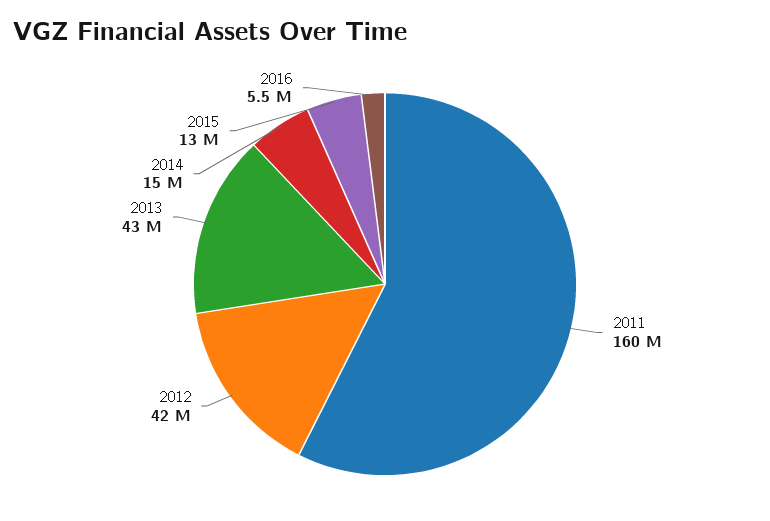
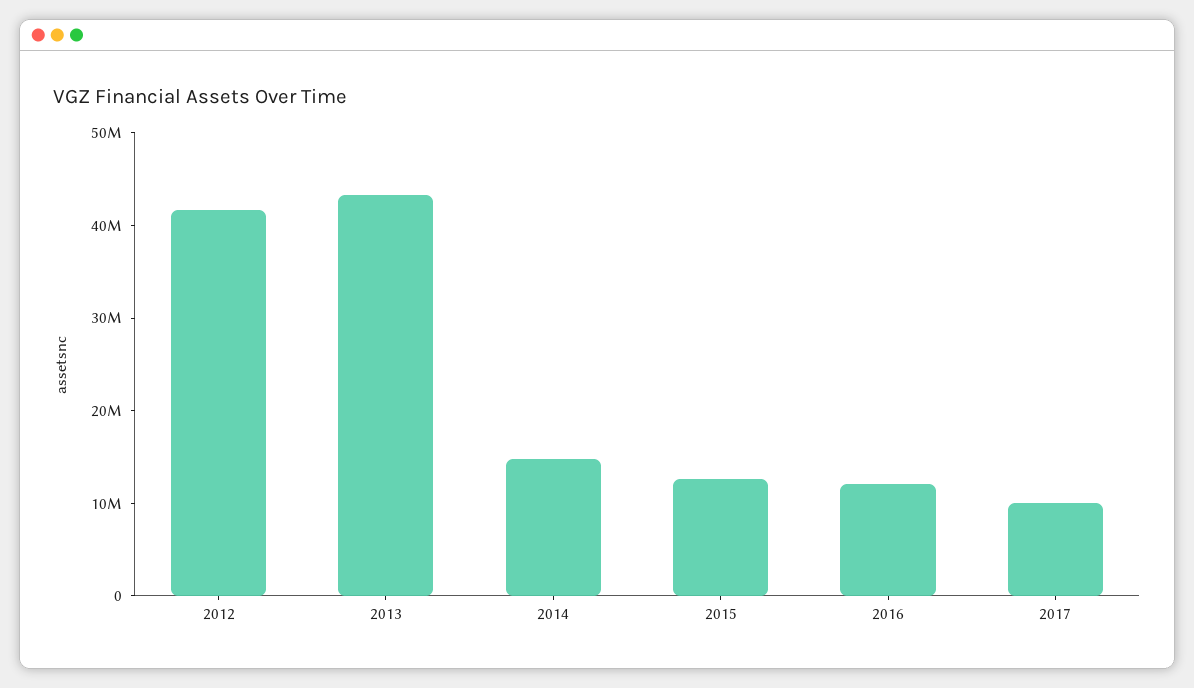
2011: 160000000 -> none
2016: 5500000 -> 12000000
2017: none -> 10000000

